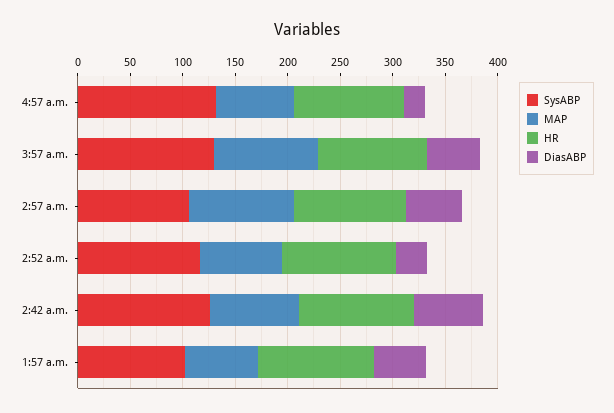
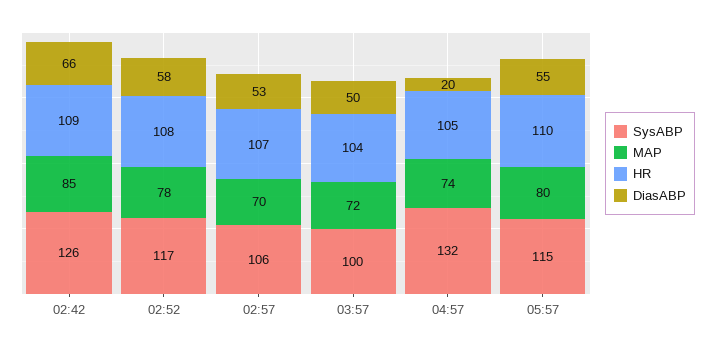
SysABP, 3:57 a.m.: 130 -> 100
MAP, 3:57 a.m.: 100 -> 72
MAP, 2:57 a.m.: 100 -> 70
DiasABP, 2:52 a.m.: 30 -> 58
SysABP, 1:57 a.m.: 100 -> none
MAP, 1:57 a.m.: 70 -> none
HR, 1:57 a.m.: 110 -> none
DiasABP, 1:57 a.m.: 50 -> none
SysABP, 05:57: none -> 115
MAP, 05:57: none -> 80
HR, 05:57: none -> 110
DiasABP, 05:57: none -> 55

